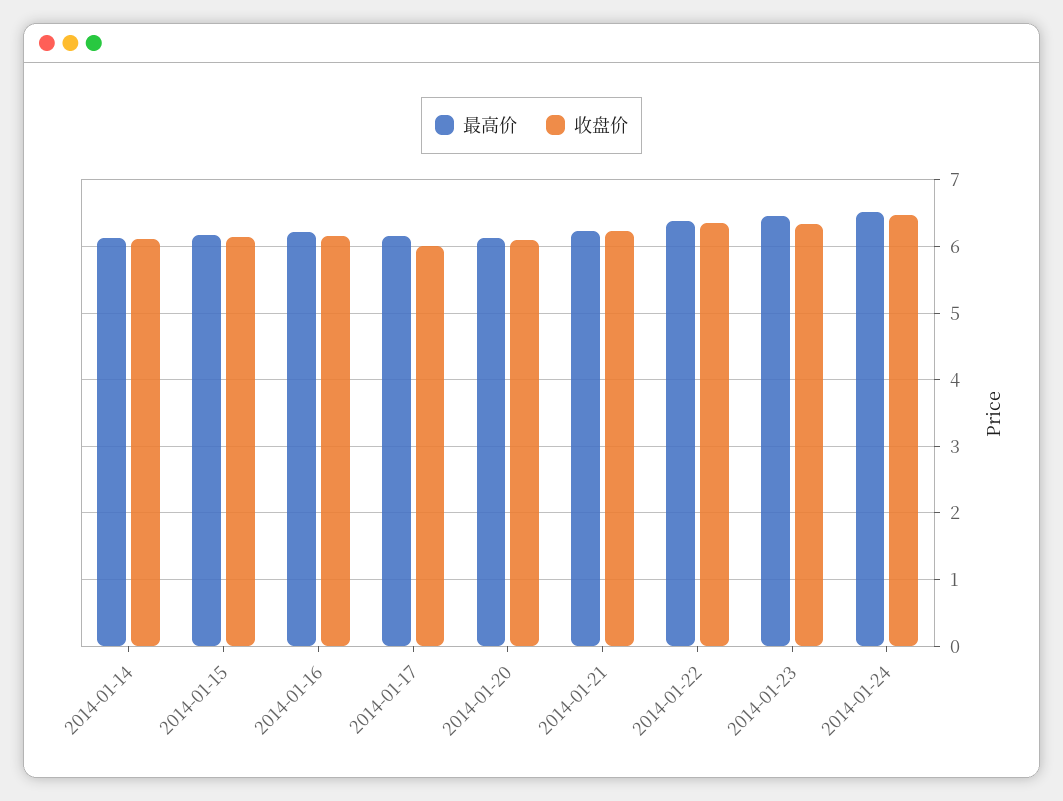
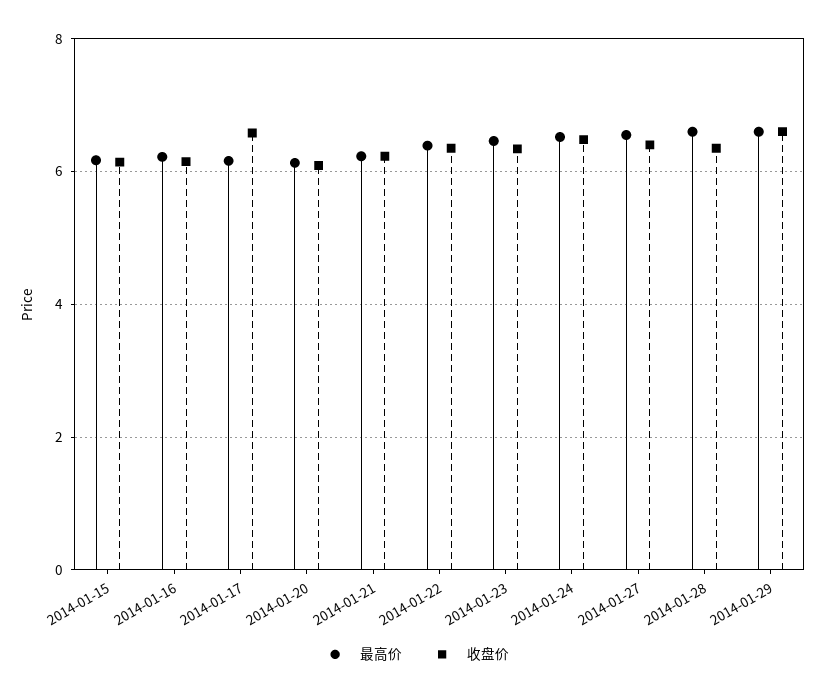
最高价, 2014-01-14: 6.1 -> none
收盘价, 2014-01-14: 6.1 -> none
收盘价, 2014-01-17: 6 -> 6.6
最高价, 2014-01-27: none -> 6.6
收盘价, 2014-01-27: none -> 6.4
最高价, 2014-01-28: none -> 6.6
收盘价, 2014-01-28: none -> 6.4
最高价, 2014-01-29: none -> 6.6
收盘价, 2014-01-29: none -> 6.6

